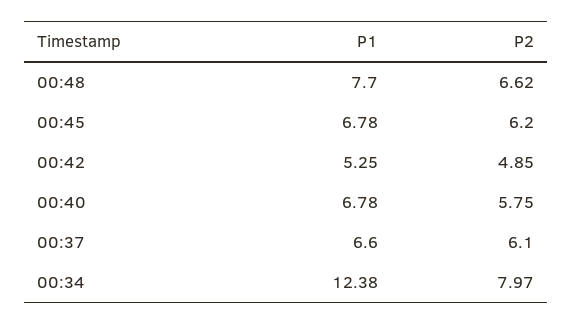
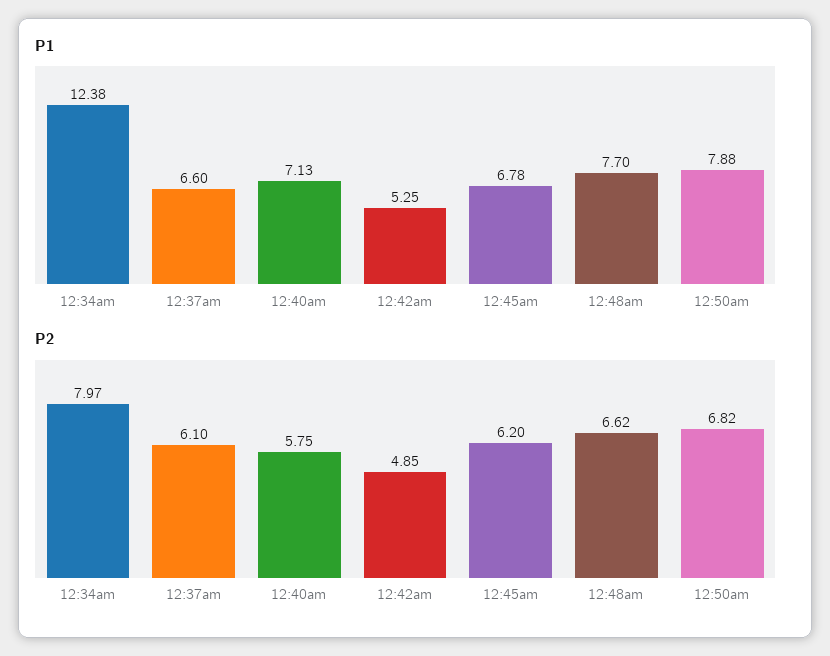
P1, 00:40: 6.78 -> 7.13
P1, 12:50am: none -> 7.88
P2, 12:50am: none -> 6.82

